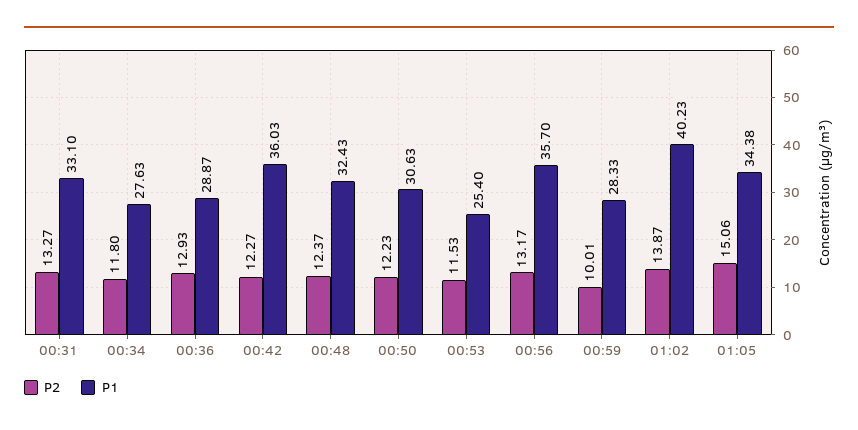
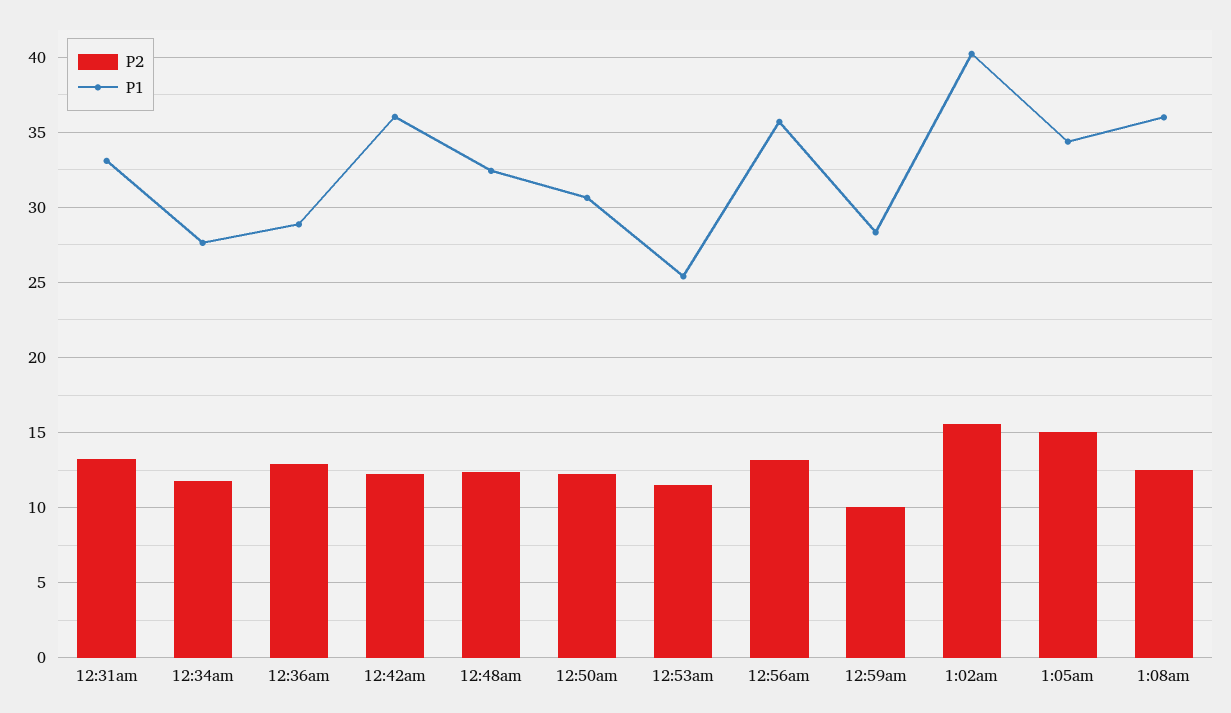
P2, 01:02: 13.87 -> 15.5
P2, 1:08am: none -> 12.5
P1, 1:08am: none -> 36

